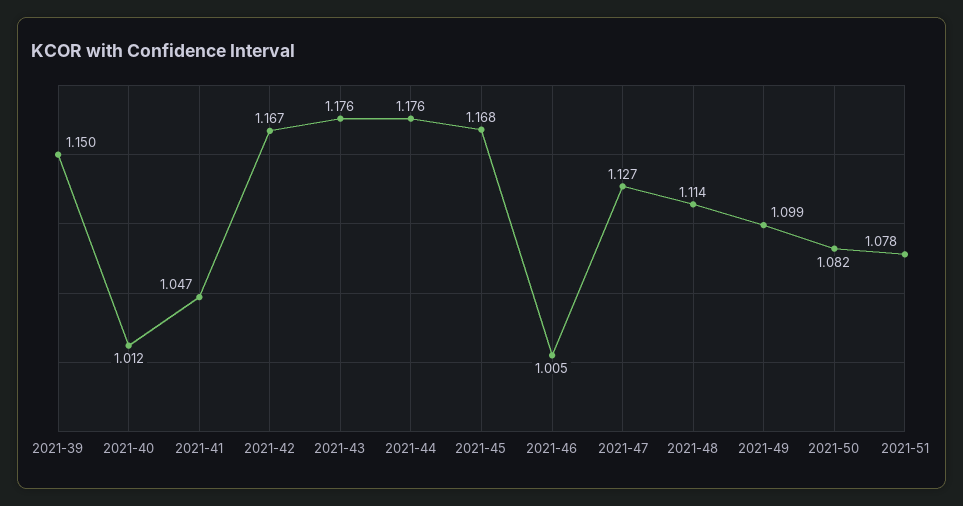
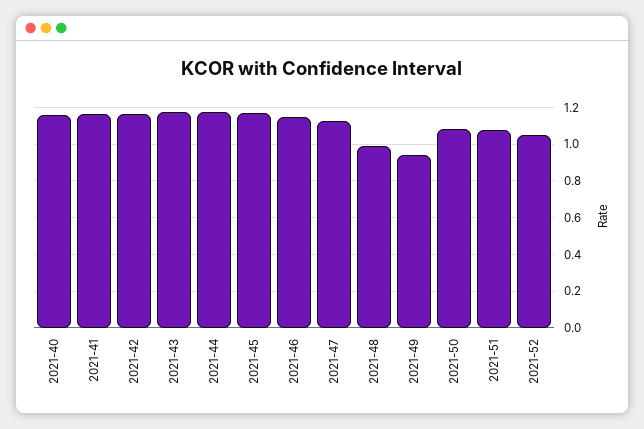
2021-39: 1.15 -> none
2021-40: 1.012 -> 1.15
2021-41: 1.047 -> 1.15
2021-46: 1.005 -> 1.15
2021-48: 1.114 -> 1
2021-49: 1.099 -> 0.95
2021-52: none -> 1.05

